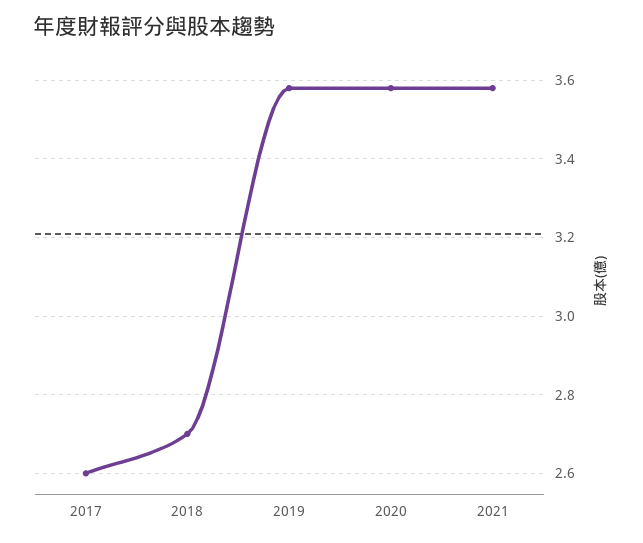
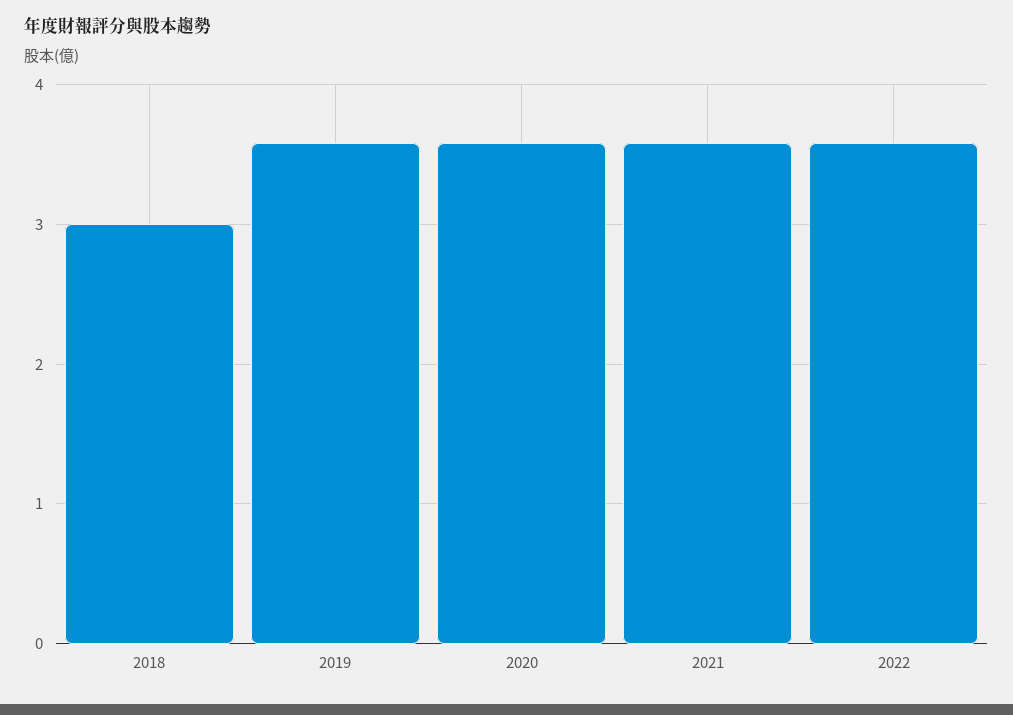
2017: 2.6 -> none
2018: 2.7 -> 3
2022: none -> 3.6

